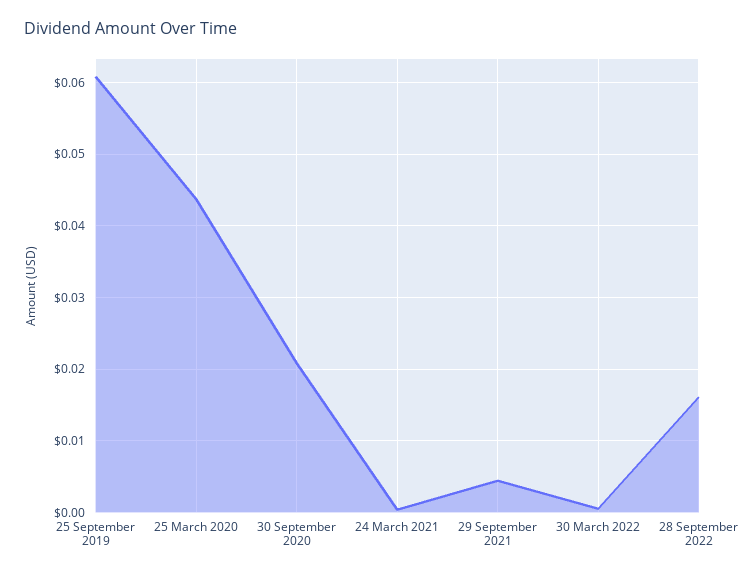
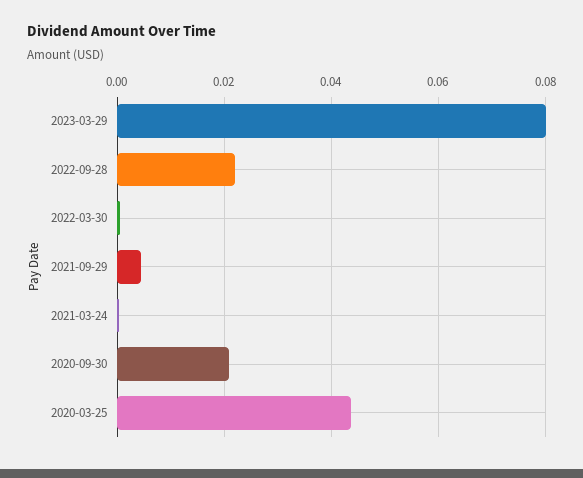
25 September 2019: 0.061 -> none
28 September 2022: 0.016 -> 0.022
2023-03-29: none -> 0.08

